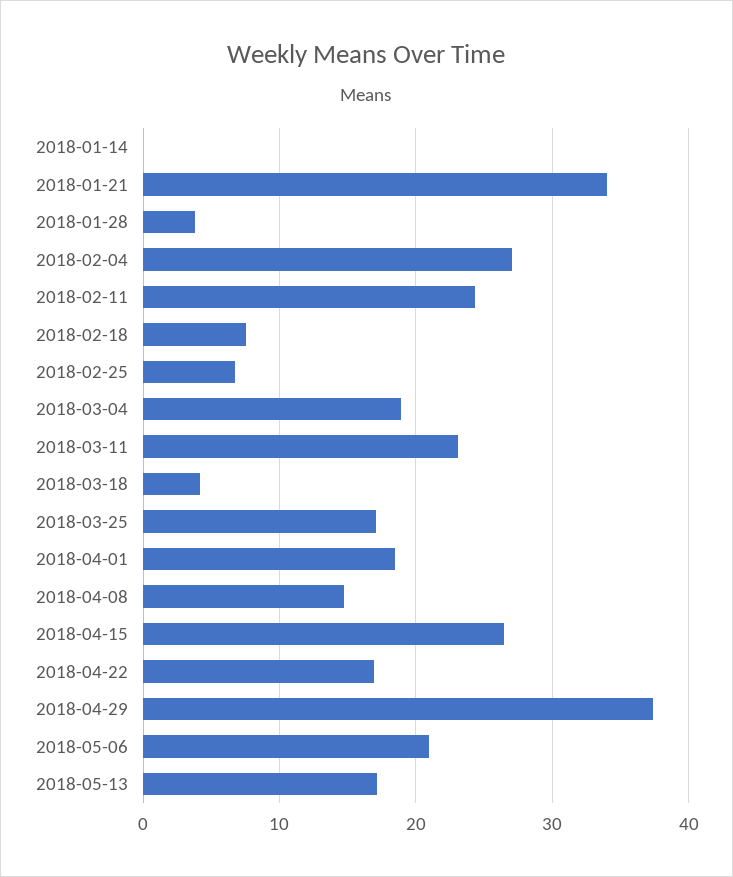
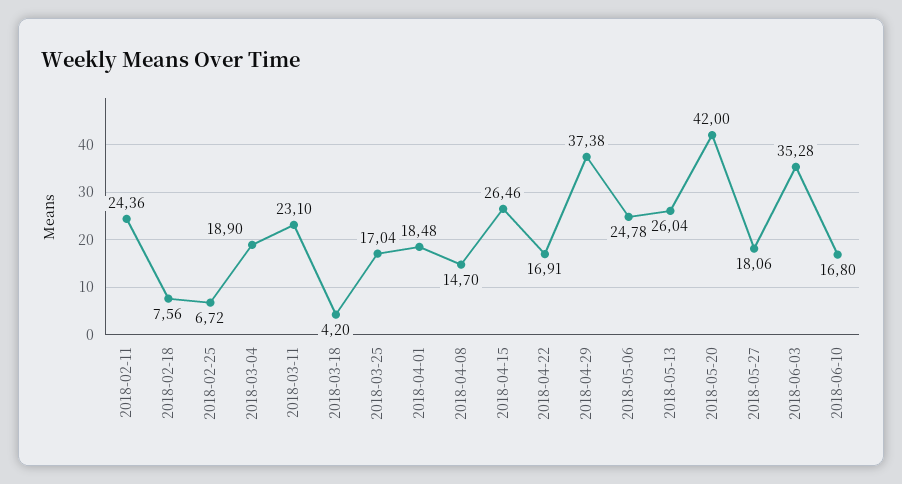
2018-01-14: 0 -> none
2018-01-21: 34 -> none
2018-01-28: 4 -> none
2018-02-04: 27 -> none
2018-05-06: 21 -> 24.78
2018-05-13: 17 -> 26.04
2018-05-20: none -> 42
2018-05-27: none -> 18.06
2018-06-03: none -> 35.28
2018-06-10: none -> 16.8

